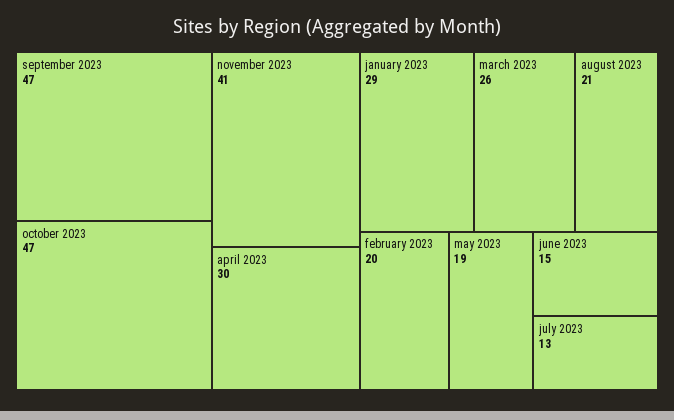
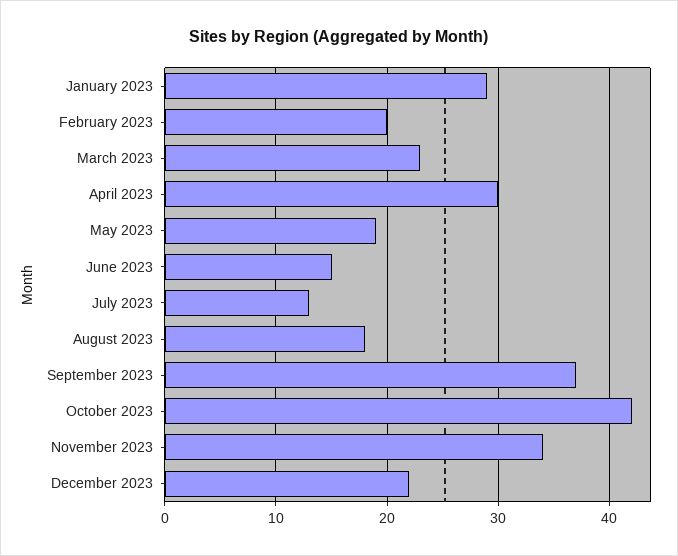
september 2023: 47 -> 37
october 2023: 47 -> 42
november 2023: 41 -> 34
march 2023: 26 -> 23
august 2023: 21 -> 18
December 2023: none -> 22

